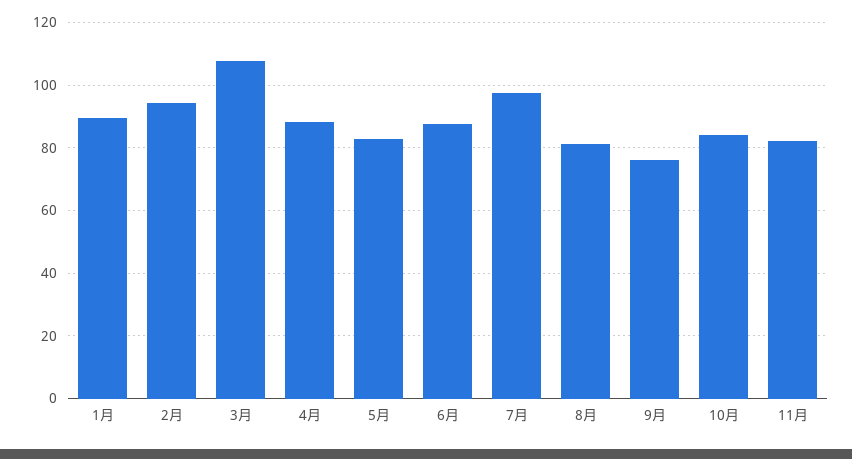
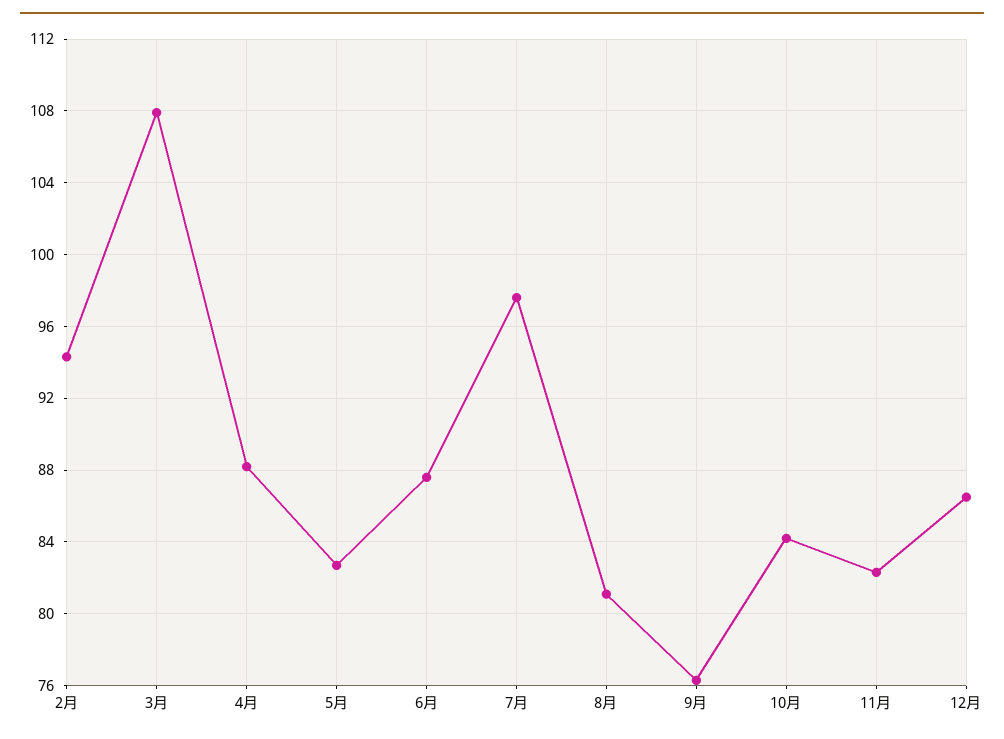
1月: 90 -> none
12月: none -> 86.5

